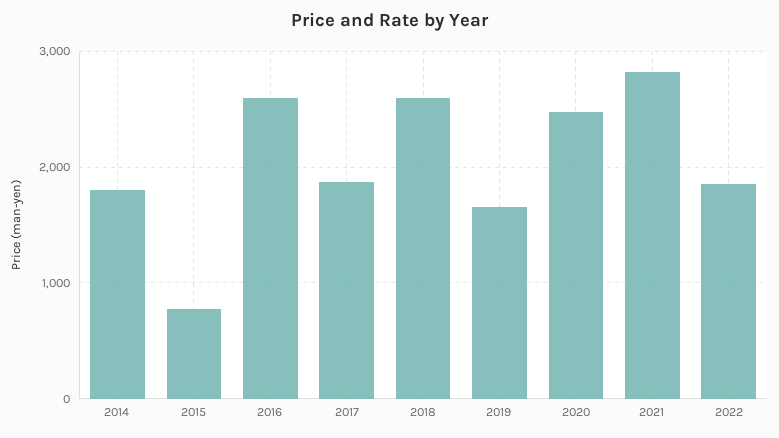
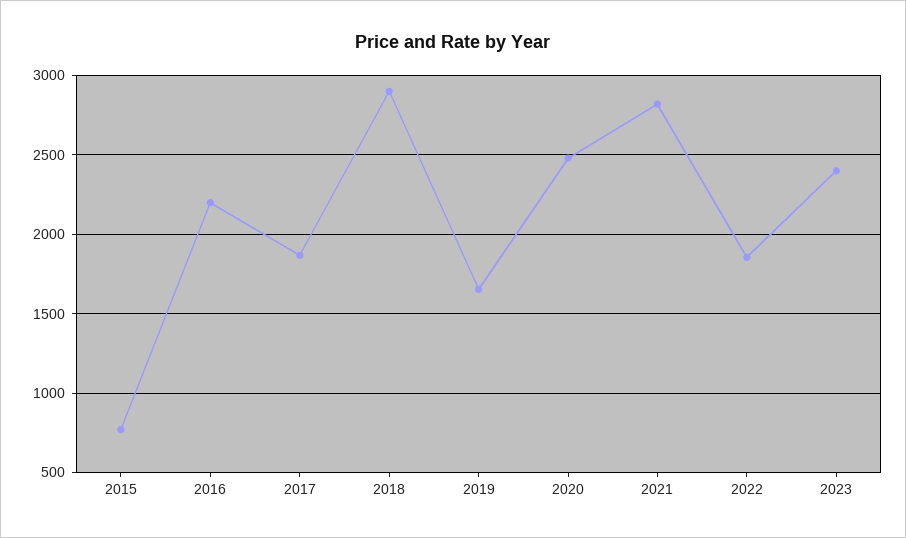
2014: 1800 -> none
2016: 2600 -> 2200
2018: 2600 -> 2900
2023: none -> 2400

